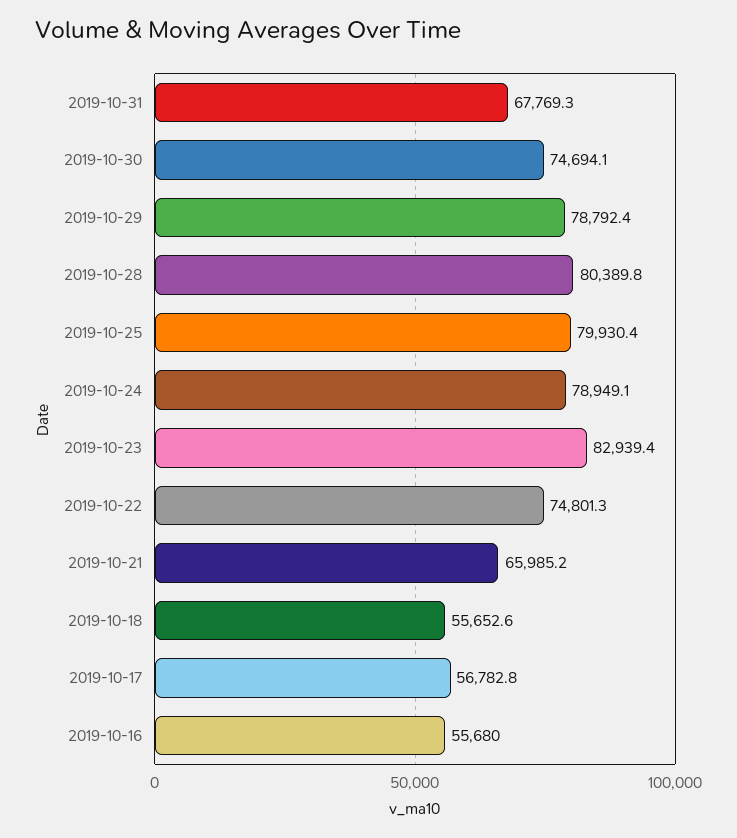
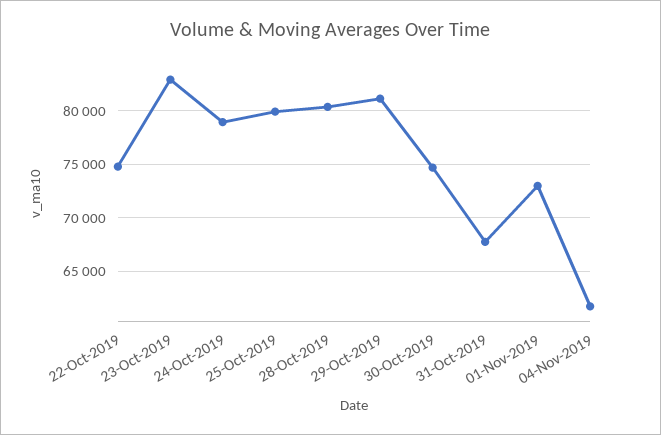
2019-10-29: 78792.4 -> 81000
2019-10-21: 65985.2 -> none
2019-10-18: 55652.6 -> none
2019-10-17: 56782.8 -> none
2019-10-16: 55680 -> none
01-Nov-2019: none -> 73000
04-Nov-2019: none -> 62000

